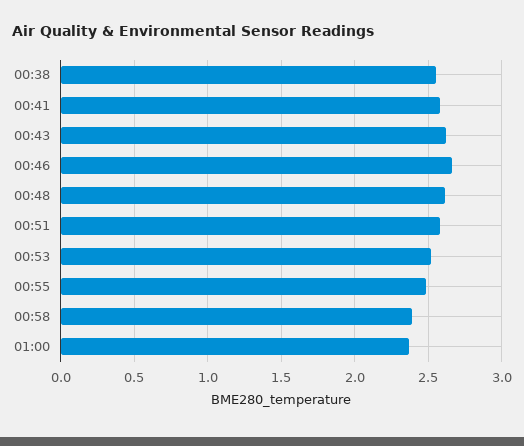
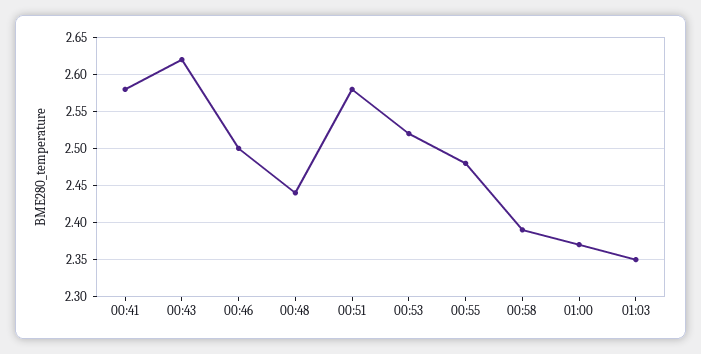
00:38: 2.55 -> none
00:46: 2.65 -> 2.5
00:48: 2.6 -> 2.44
01:03: none -> 2.35

